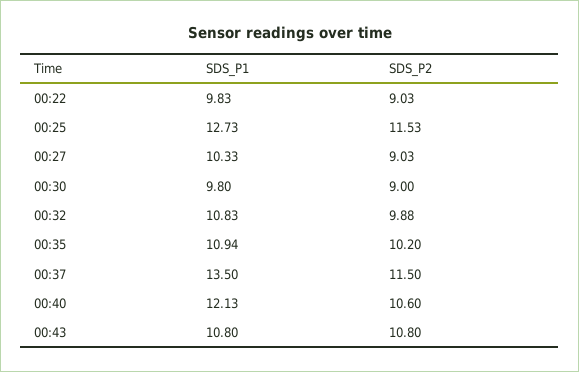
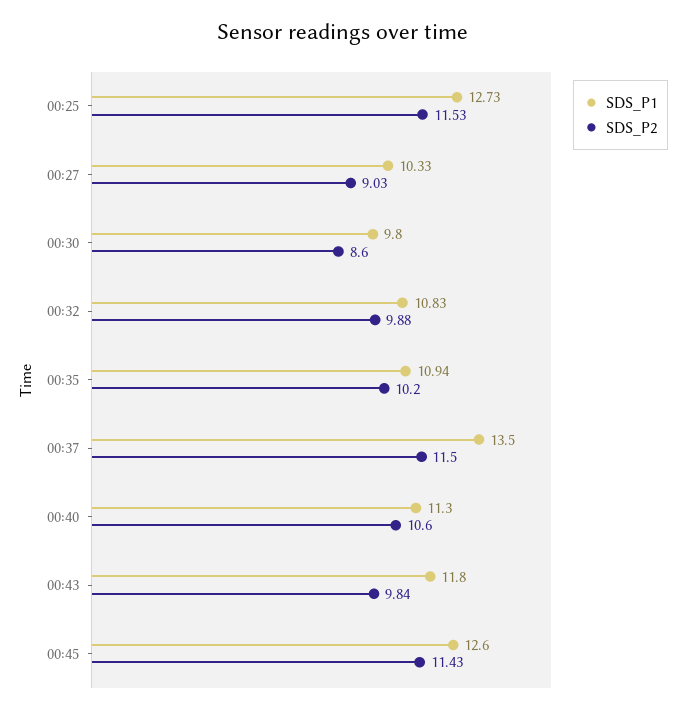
SDS_P1, 00:22: 9.83 -> none
SDS_P2, 00:22: 9.03 -> none
SDS_P2, 00:30: 9 -> 8.6
SDS_P1, 00:40: 12.13 -> 11.3
SDS_P1, 00:43: 10.8 -> 11.8
SDS_P2, 00:43: 10.8 -> 9.84
SDS_P1, 00:45: none -> 12.6
SDS_P2, 00:45: none -> 11.43

